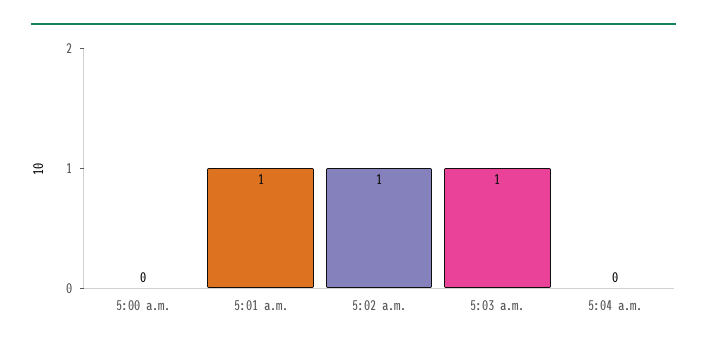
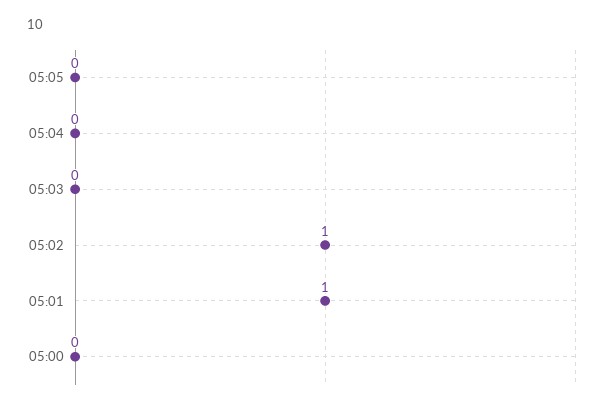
5:03 a.m.: 1 -> 0
05:05: none -> 0

